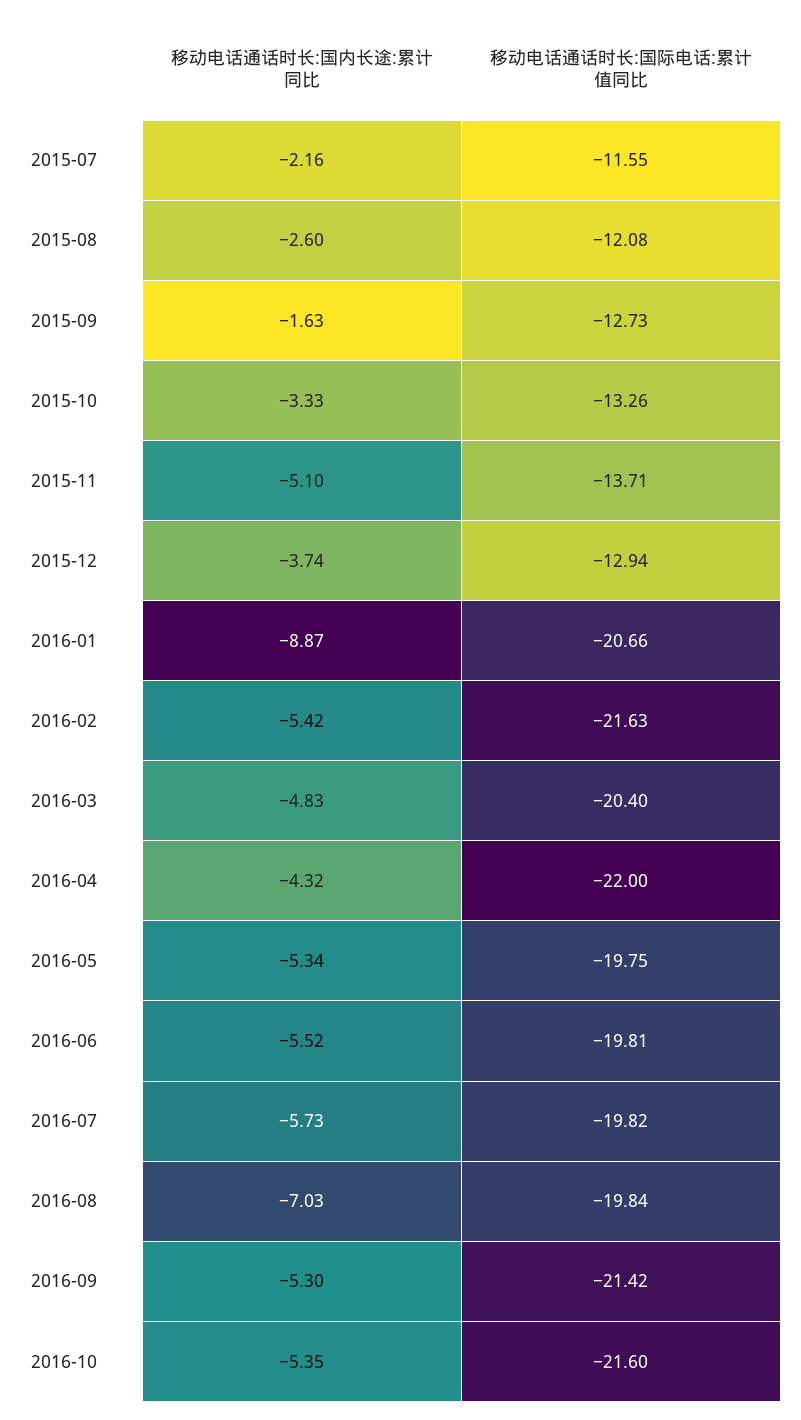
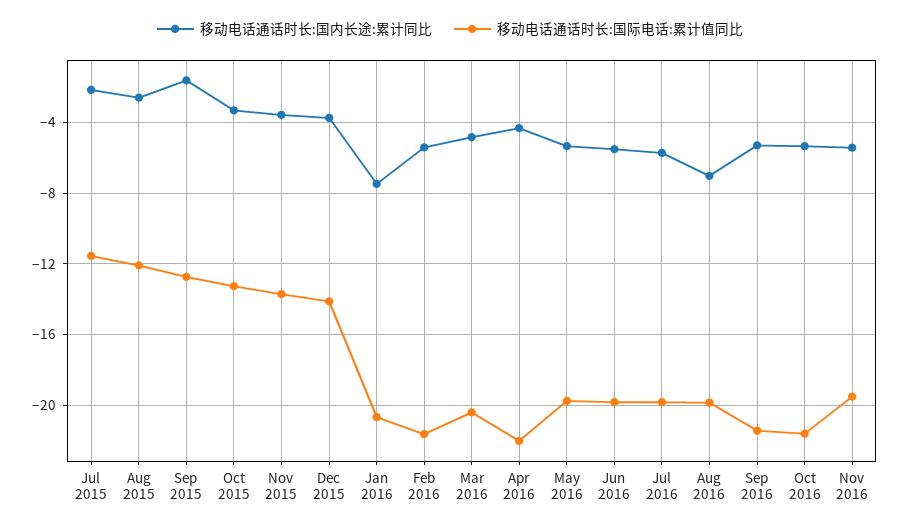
移动电话通话时长:国内长途:累计同比, 2015-11: -5.1 -> -3.5
移动电话通话时长:国际电话:累计值同比, 2015-12: -12.94 -> -14
移动电话通话时长:国内长途:累计同比, 2016-01: -8.87 -> -7.5
移动电话通话时长:国内长途:累计同比, Nov 2016: none -> -5.5
移动电话通话时长:国际电话:累计值同比, Nov 2016: none -> -19.5

